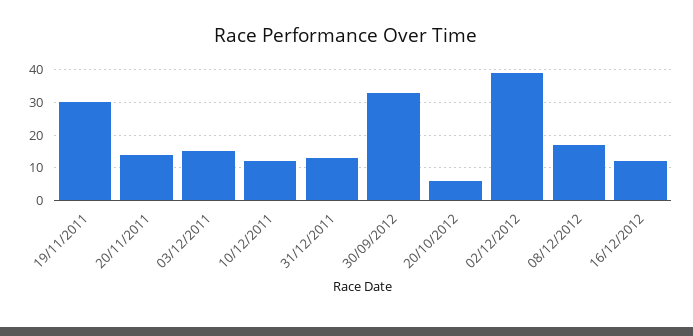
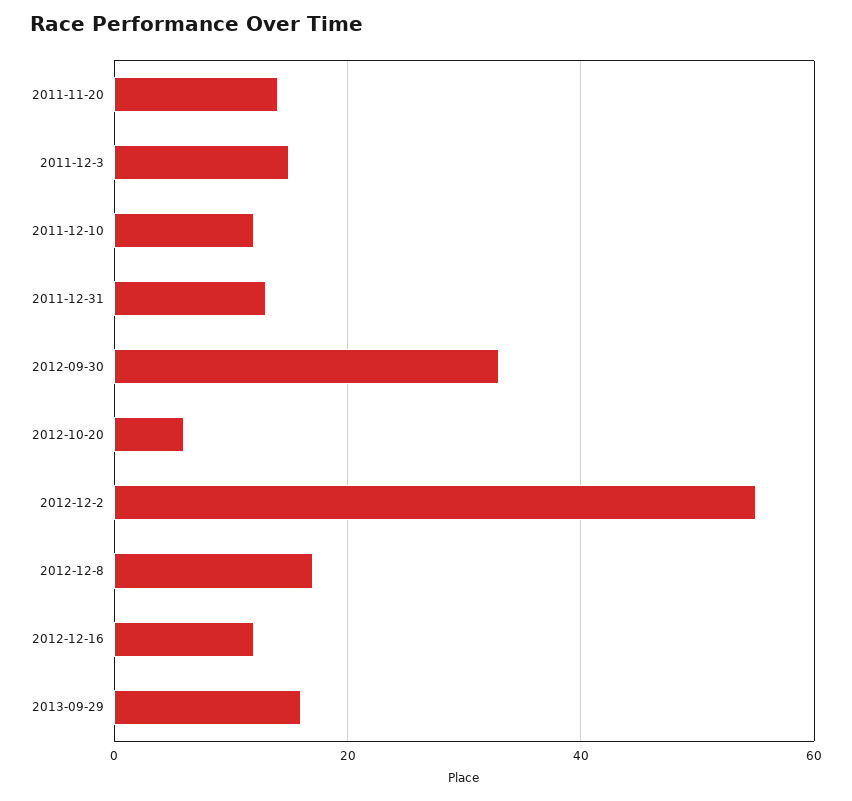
19/11/2011: 30 -> none
02/12/2012: 40 -> 55
2013-09-29: none -> 15

